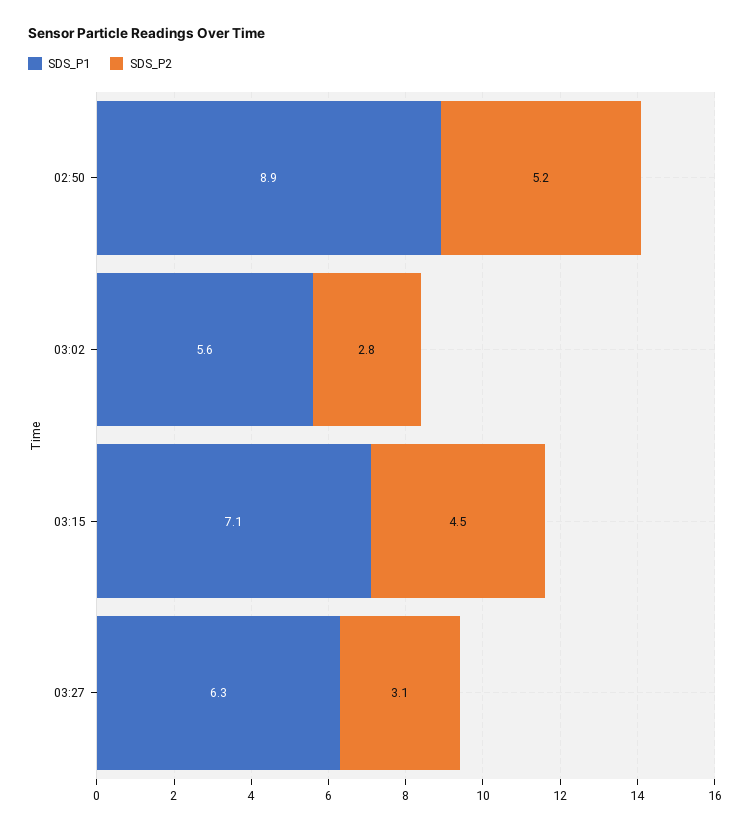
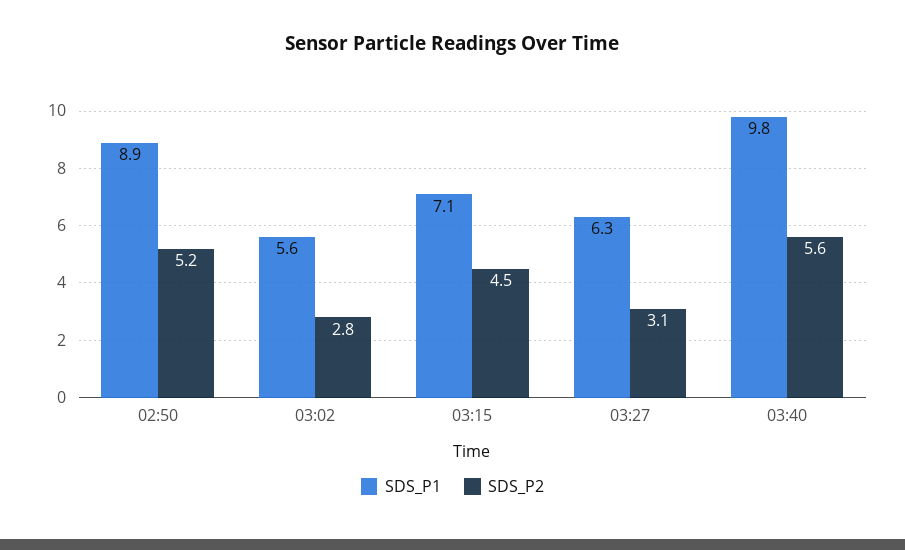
SDS_P1, 03:40: none -> 9.8
SDS_P2, 03:40: none -> 5.6

